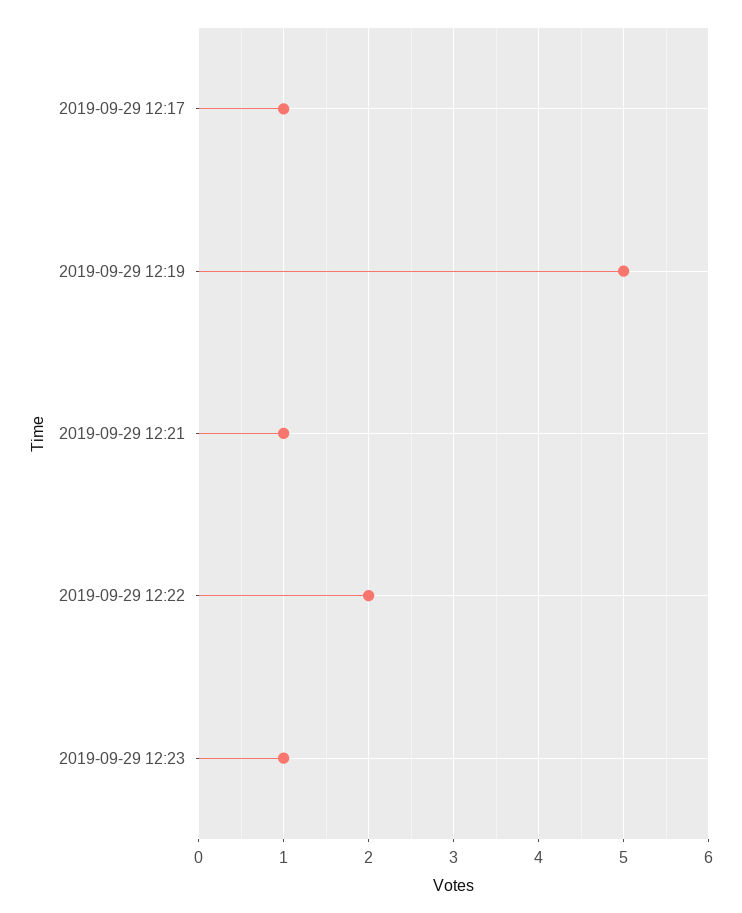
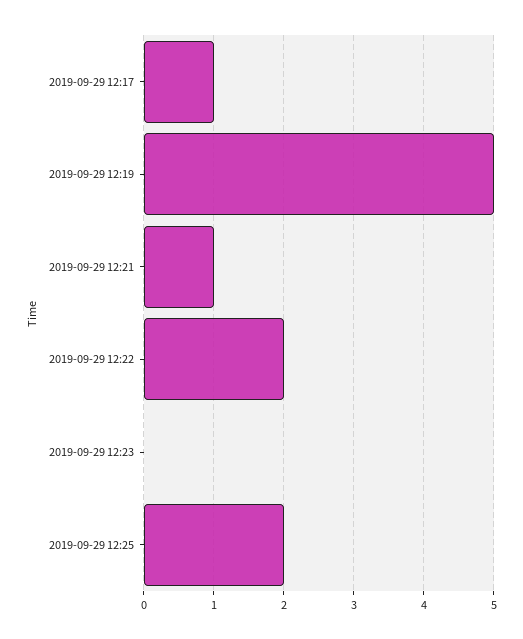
2019-09-29 12:23: 1 -> 0
2019-09-29 12:25: none -> 2

